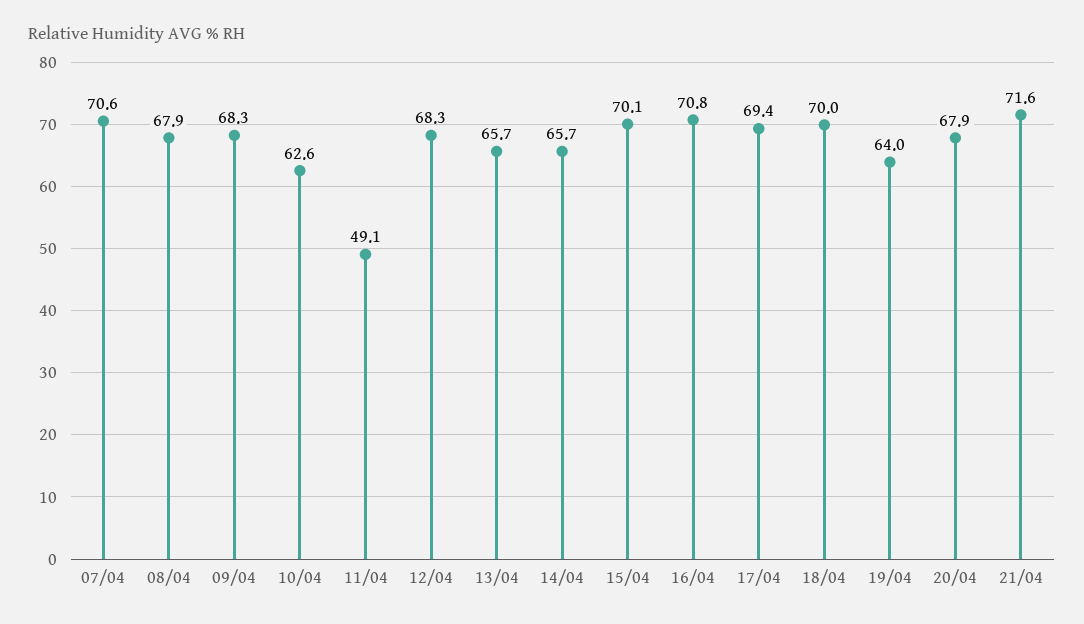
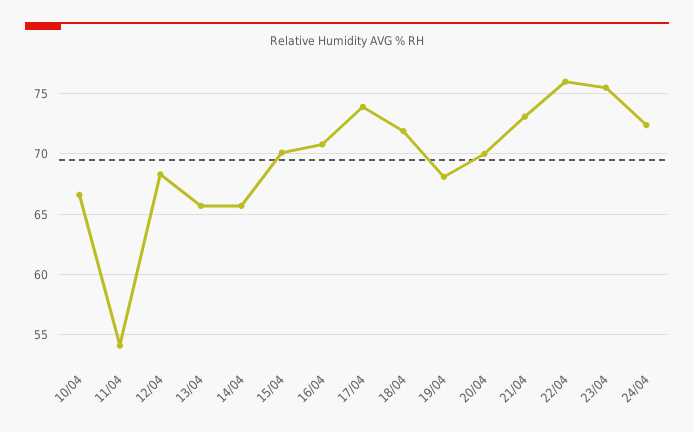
07/04: 70.6 -> none
08/04: 67.9 -> none
09/04: 68.3 -> none
10/04: 62.6 -> 66.5
11/04: 49.1 -> 54
17/04: 69.4 -> 74
18/04: 70 -> 72
19/04: 64 -> 68
20/04: 67.9 -> 70
21/04: 71.6 -> 73
22/04: none -> 76
23/04: none -> 75.5
24/04: none -> 72.5

